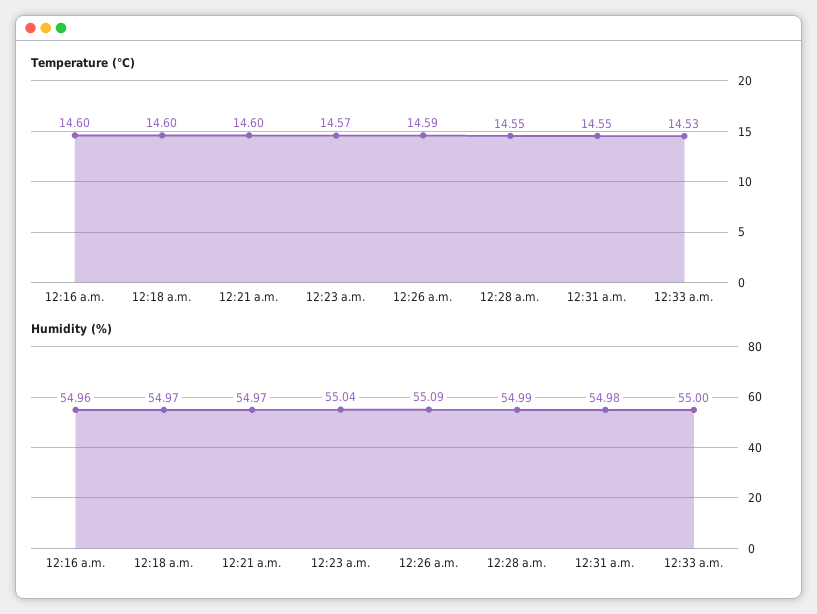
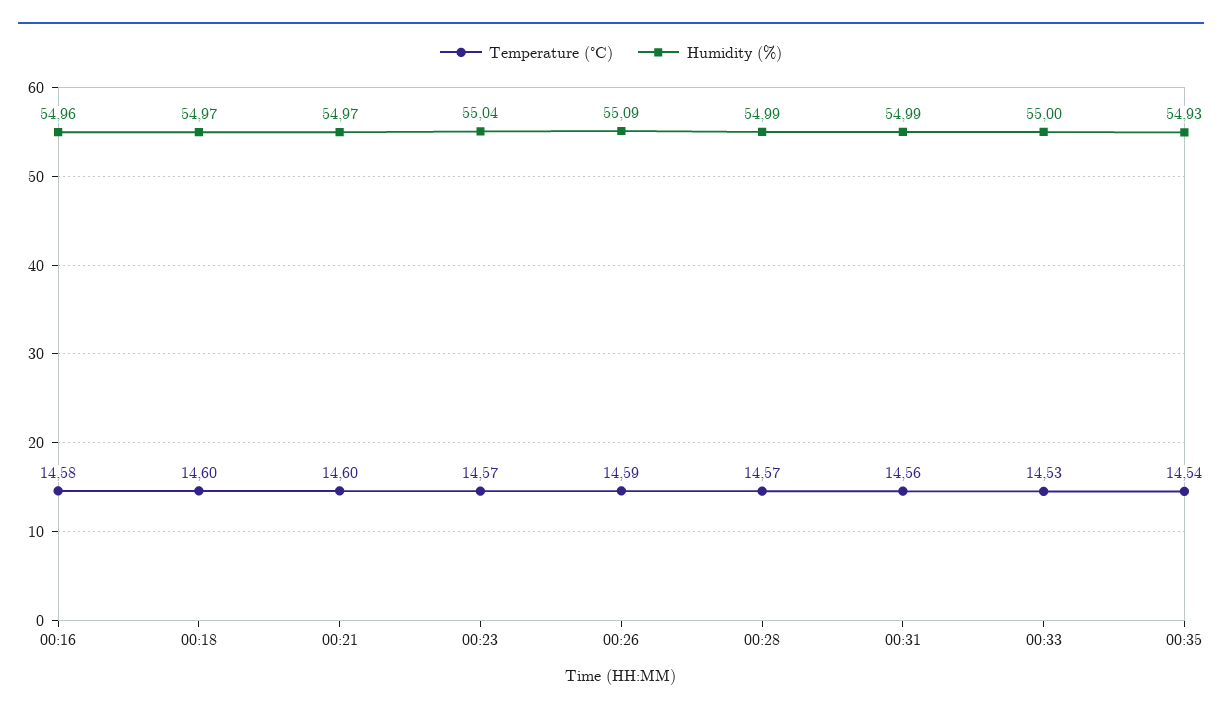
Temperature (°C), 12:16 a.m.: 14.6 -> 14.58
Temperature (°C), 12:28 a.m.: 14.55 -> 14.57
Temperature (°C), 12:31 a.m.: 14.55 -> 14.56
Humidity (%), 12:31 a.m.: 54.98 -> 54.99
Temperature (°C), 00:35: none -> 14.54
Humidity (%), 00:35: none -> 54.93

